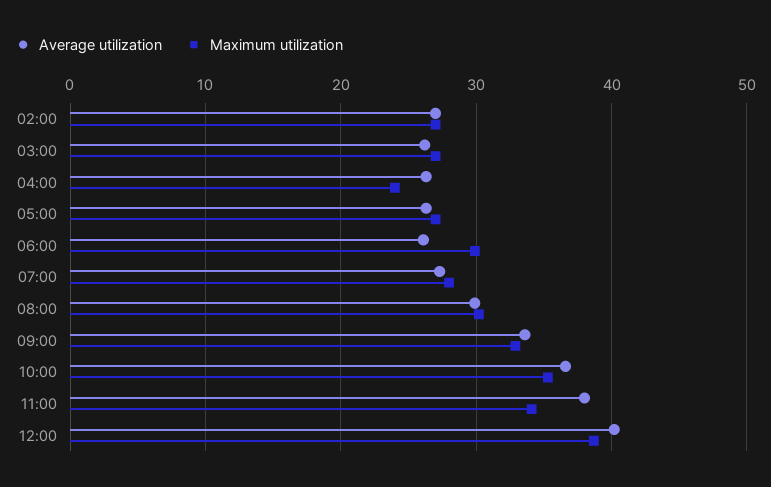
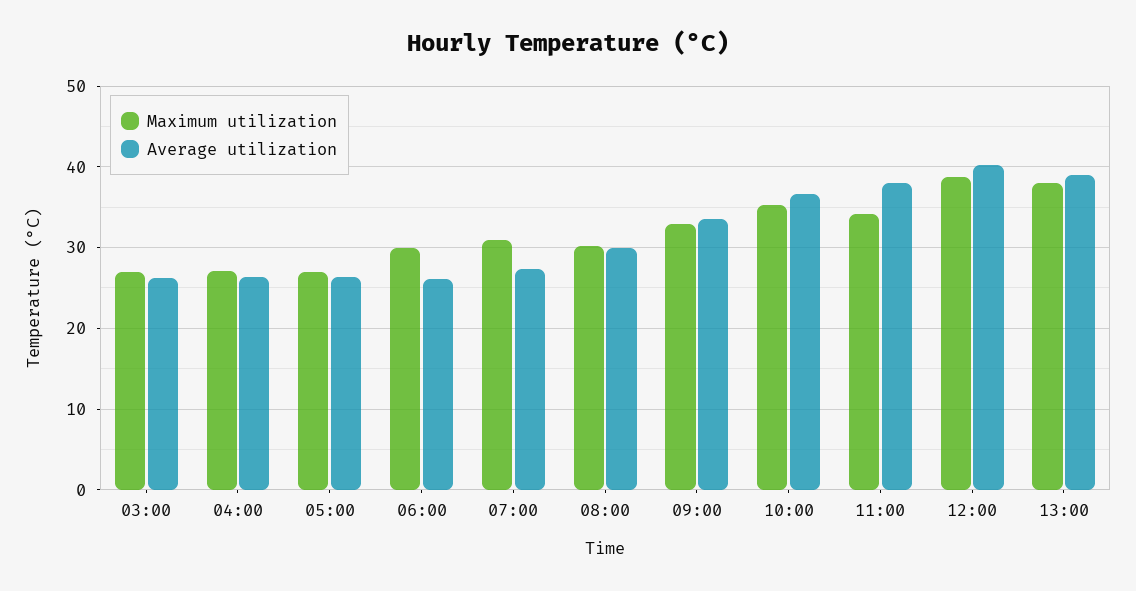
Average utilization, 02:00: 27 -> none
Maximum utilization, 02:00: 27 -> none
Maximum utilization, 04:00: 24 -> 27
Maximum utilization, 07:00: 28 -> 31
Maximum utilization, 13:00: none -> 38
Average utilization, 13:00: none -> 39

